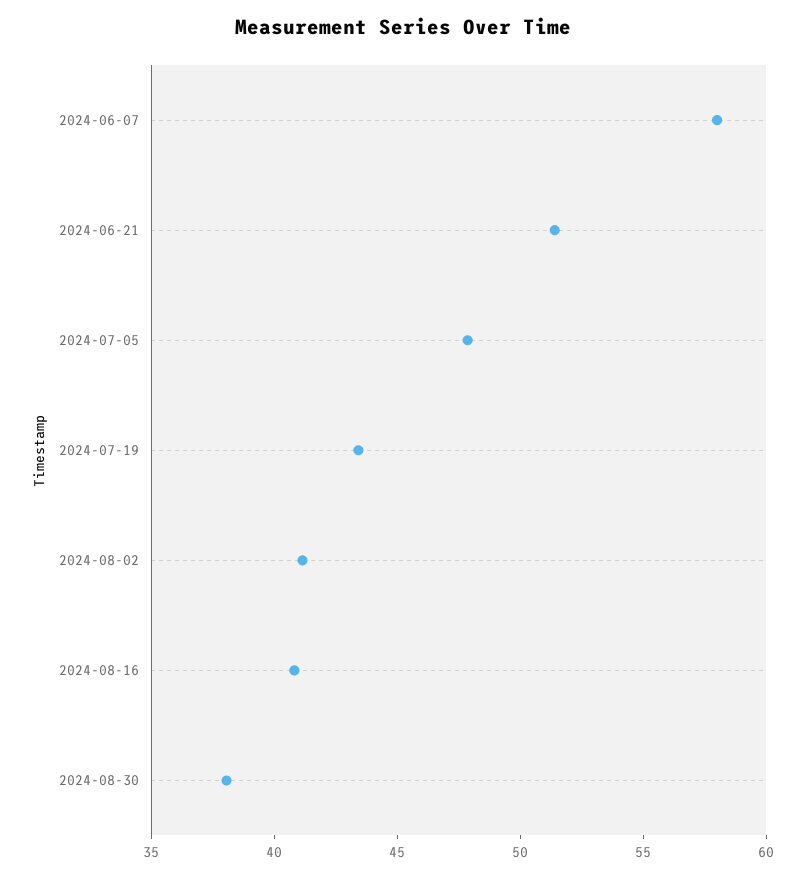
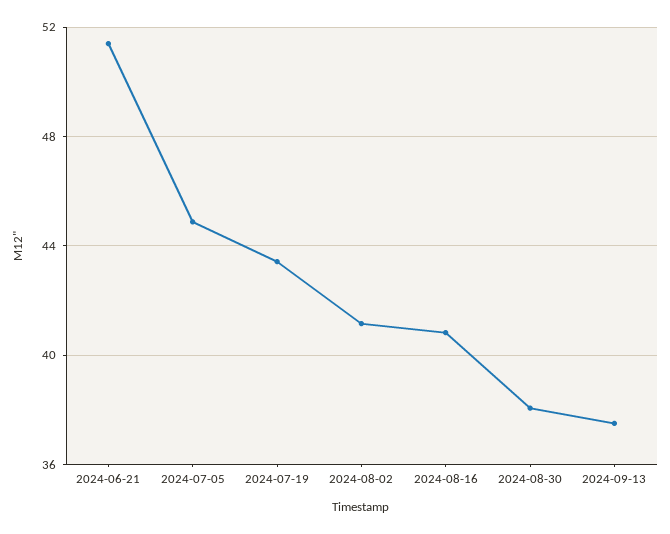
2024-06-07: 58 -> none
2024-07-05: 48 -> 45
2024-09-13: none -> 37.5

